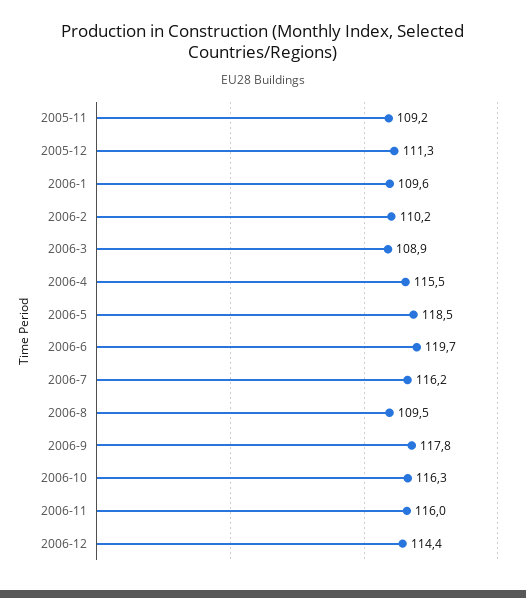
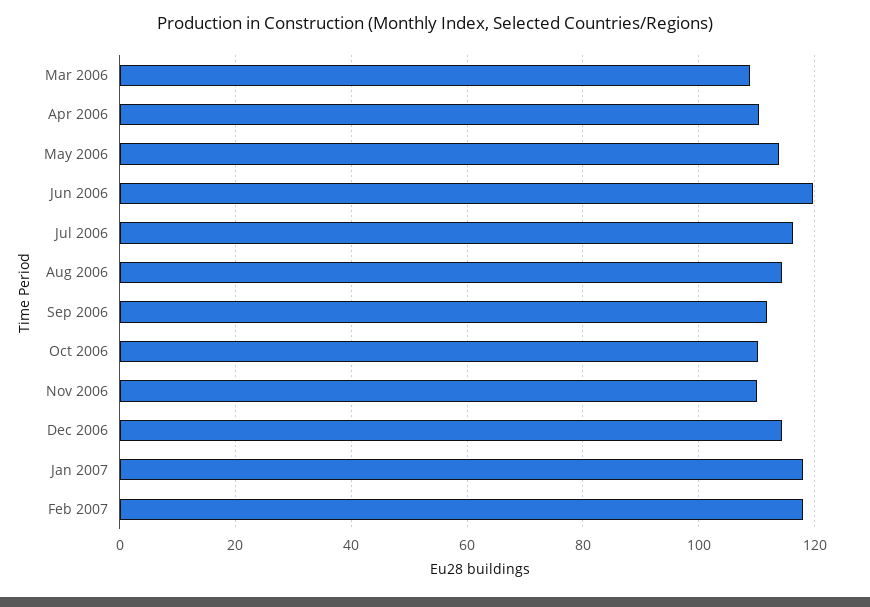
2005-11: 109.2 -> none
2005-12: 111.3 -> none
2006-1: 109.6 -> none
2006-2: 110.2 -> none
2006-4: 115.5 -> 110
2006-5: 118.5 -> 114
2006-8: 109.5 -> 114
2006-9: 117.8 -> 112
2006-10: 116.3 -> 110
2006-11: 116 -> 110
Jan 2007: none -> 118
Feb 2007: none -> 118

